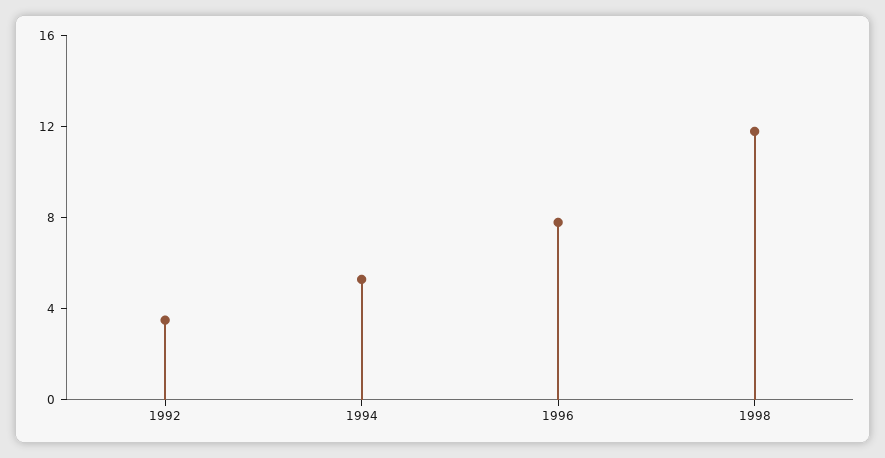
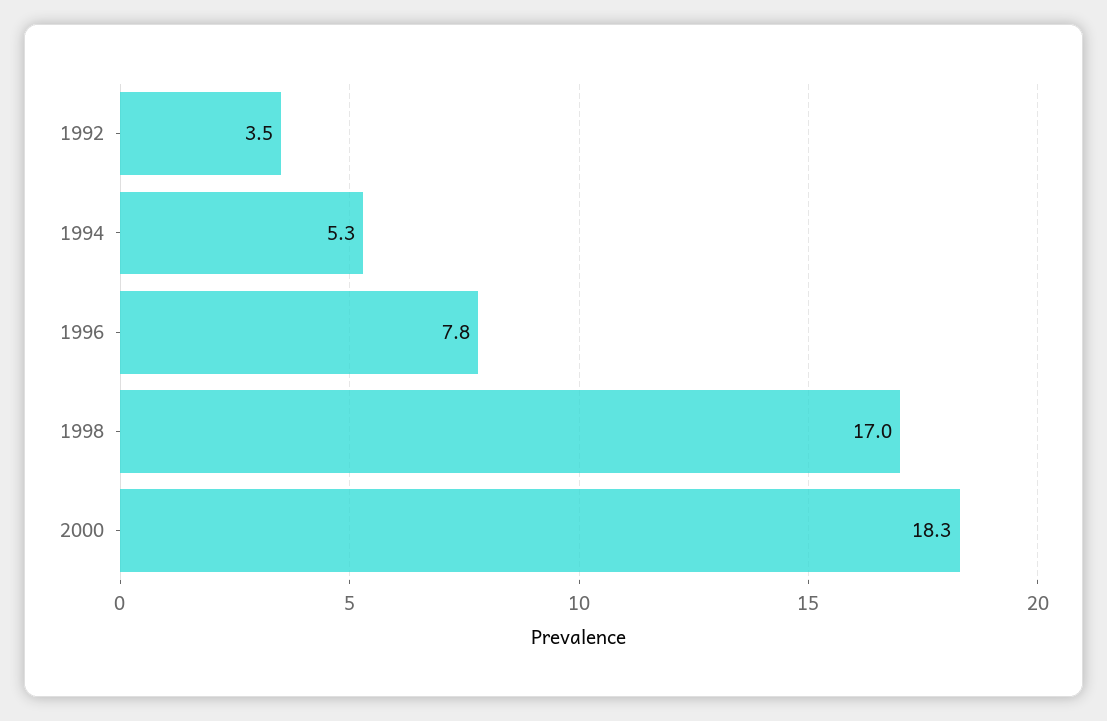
1998: 12 -> 17
2000: none -> 18.3

